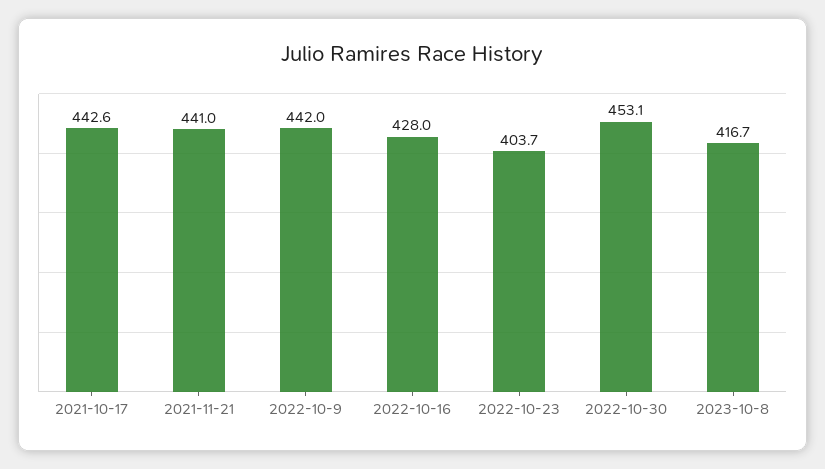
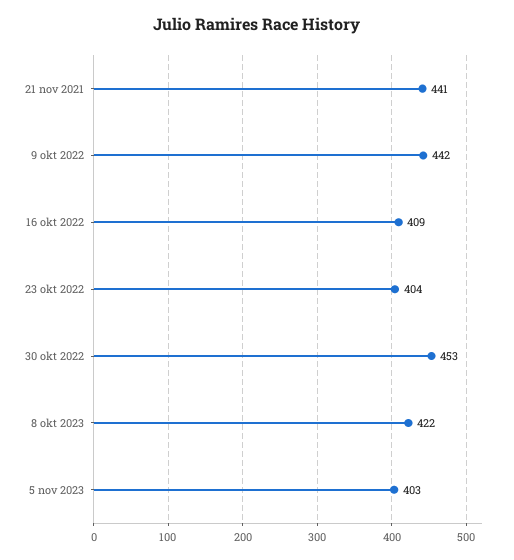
2021-10-17: 442.6 -> none
2022-10-16: 428 -> 409
2023-10-8: 416.7 -> 422
5 nov 2023: none -> 403

